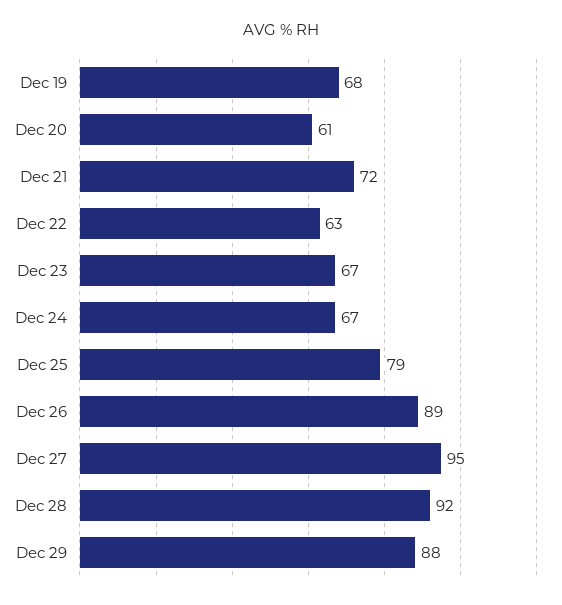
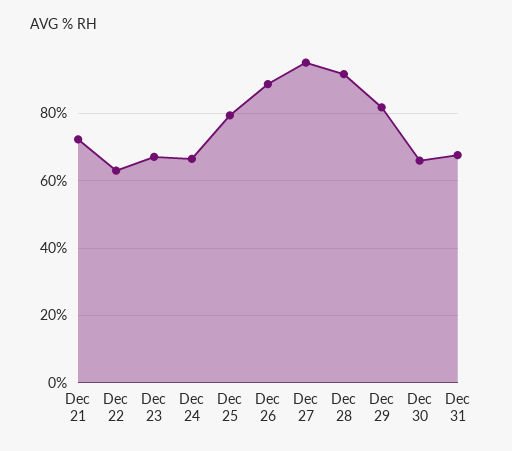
Dec 19: 68 -> none
Dec 20: 61 -> none
Dec 29: 88 -> 82
Dec 30: none -> 66
Dec 31: none -> 68

